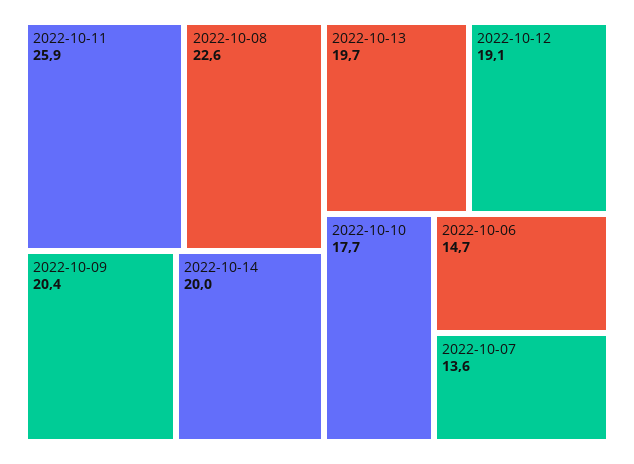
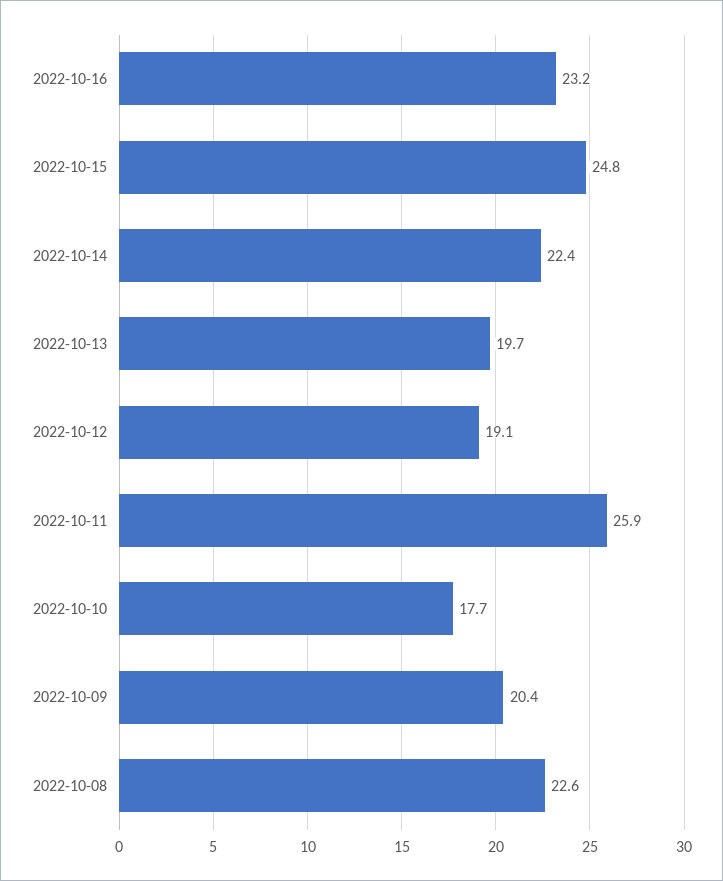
2022-10-14: 20 -> 22.4
2022-10-06: 14.7 -> none
2022-10-07: 13.6 -> none
2022-10-16: none -> 23.2
2022-10-15: none -> 24.8

